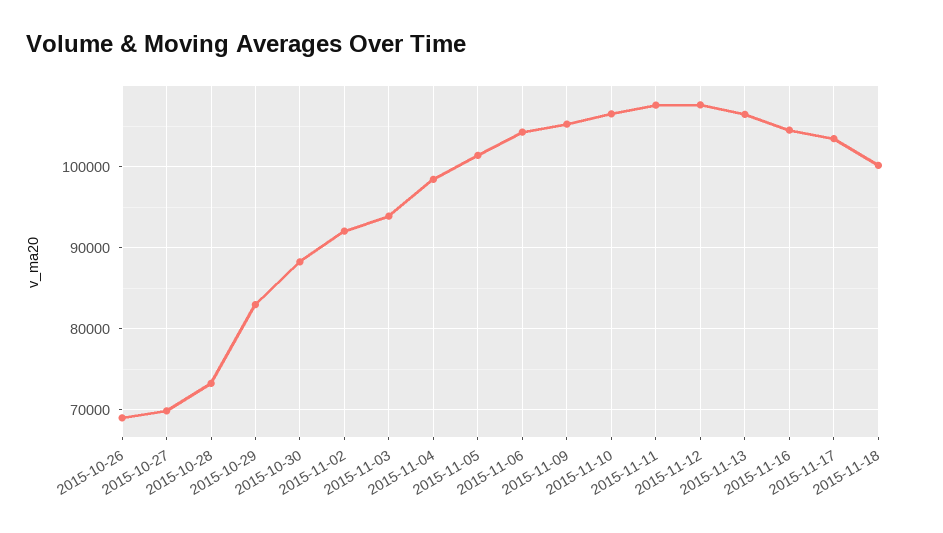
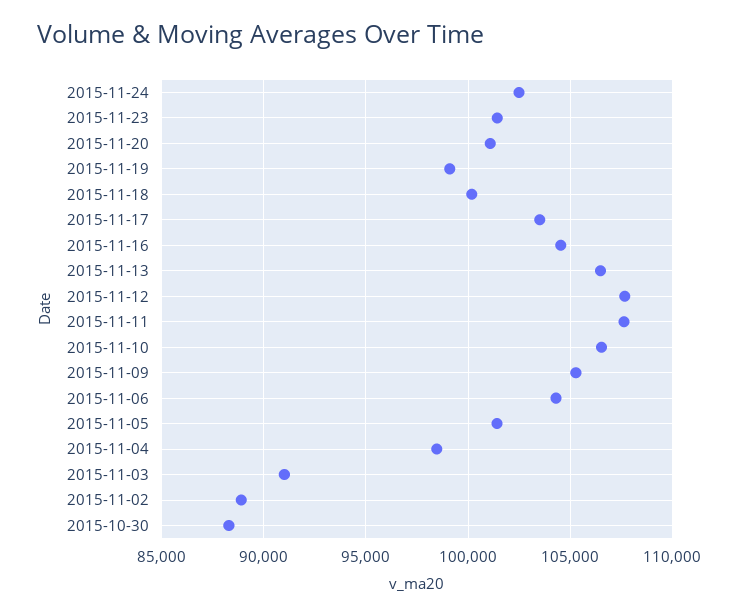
2015-10-26: 69000 -> none
2015-10-27: 70000 -> none
2015-10-28: 73000 -> none
2015-10-29: 83000 -> none
2015-11-02: 92000 -> 89000
2015-11-03: 94000 -> 91000
2015-11-24: none -> 102500
2015-11-23: none -> 101500
2015-11-20: none -> 101000
2015-11-19: none -> 99000

